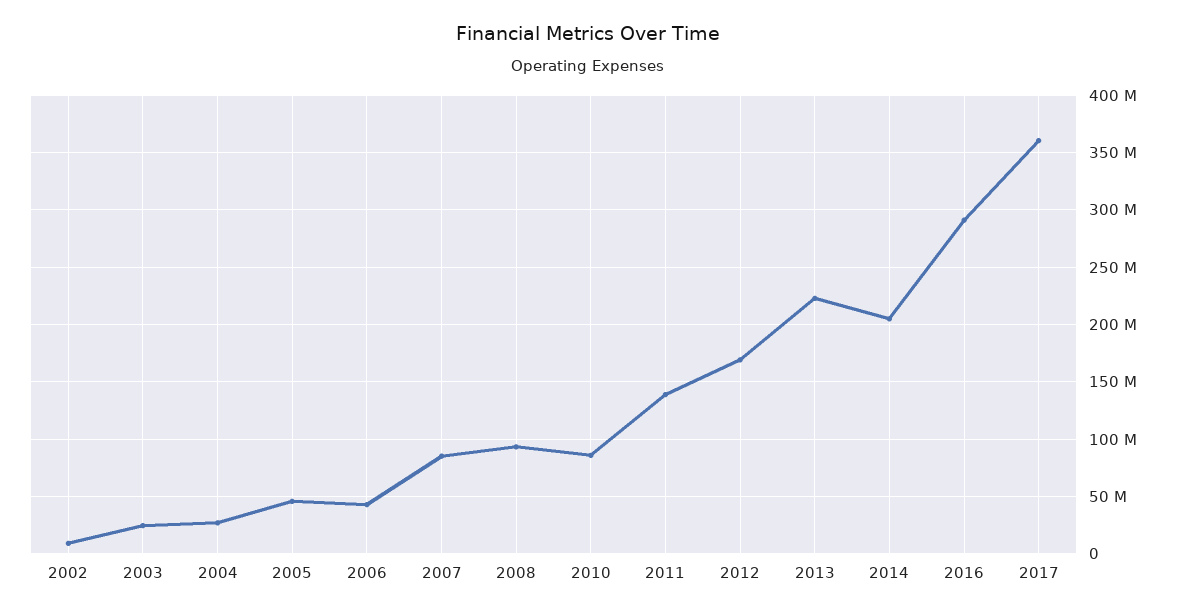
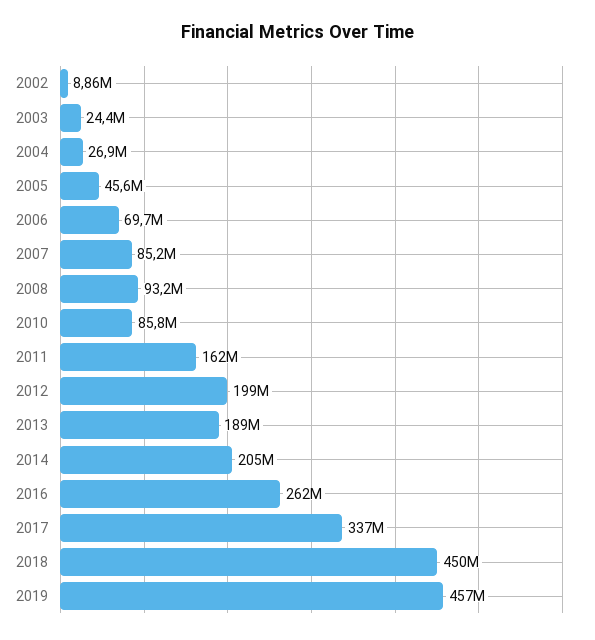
2006: 40000000 -> 69700000
2011: 140000000 -> 162000000
2012: 170000000 -> 199000000
2013: 220000000 -> 189000000
2016: 290000000 -> 262000000
2017: 360000000 -> 337000000
2018: none -> 450000000
2019: none -> 457000000

